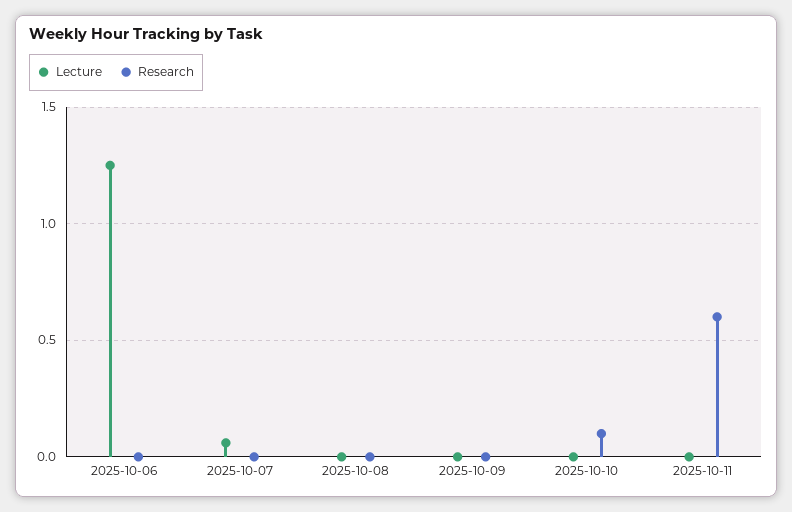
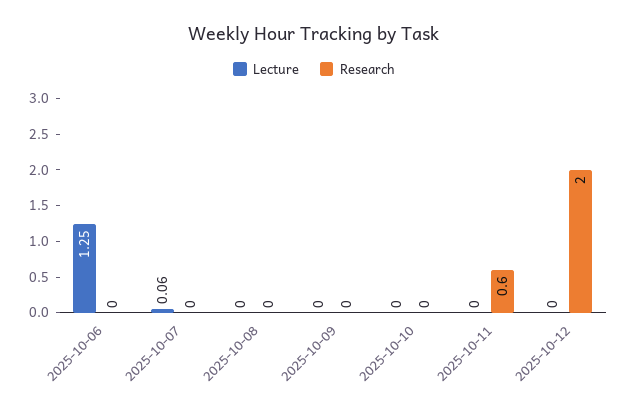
Research, 2025-10-10: 0.1 -> 0
Lecture, 2025-10-12: none -> 0
Research, 2025-10-12: none -> 2

